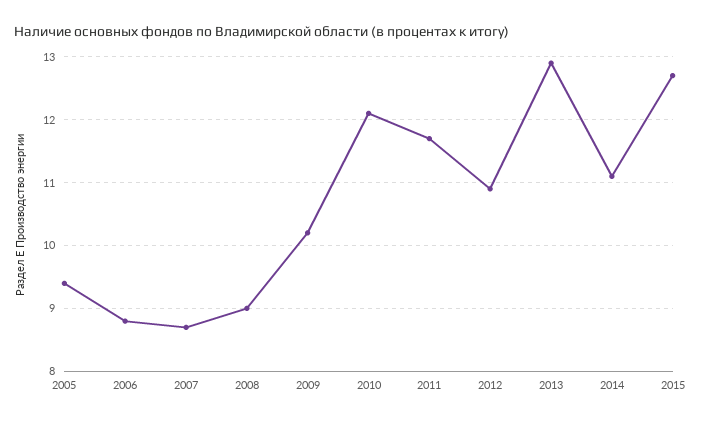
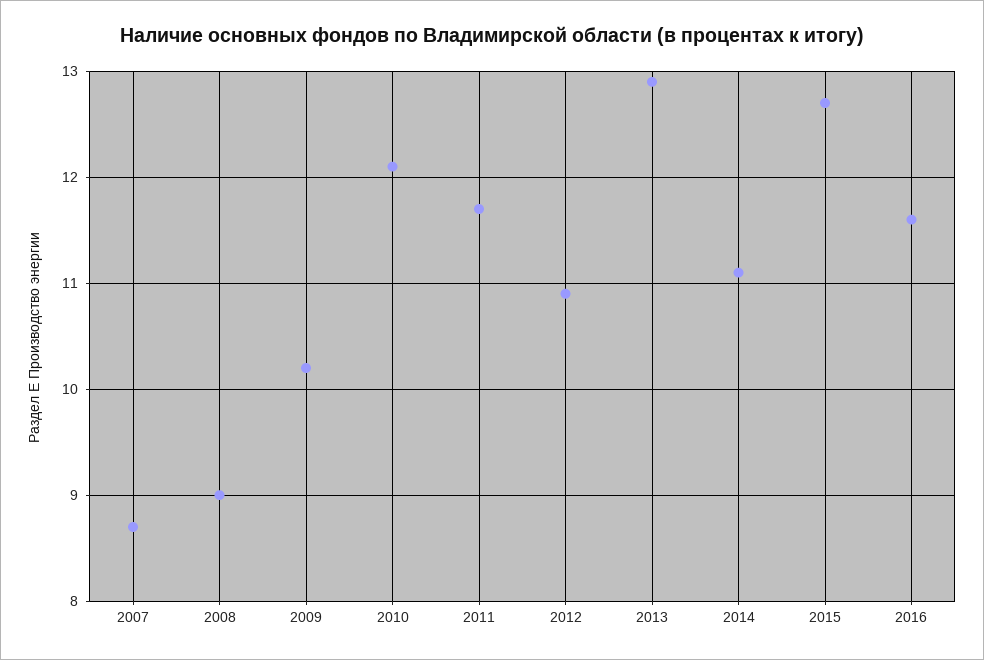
2005: 9.4 -> none
2006: 8.8 -> none
2016: none -> 11.6

